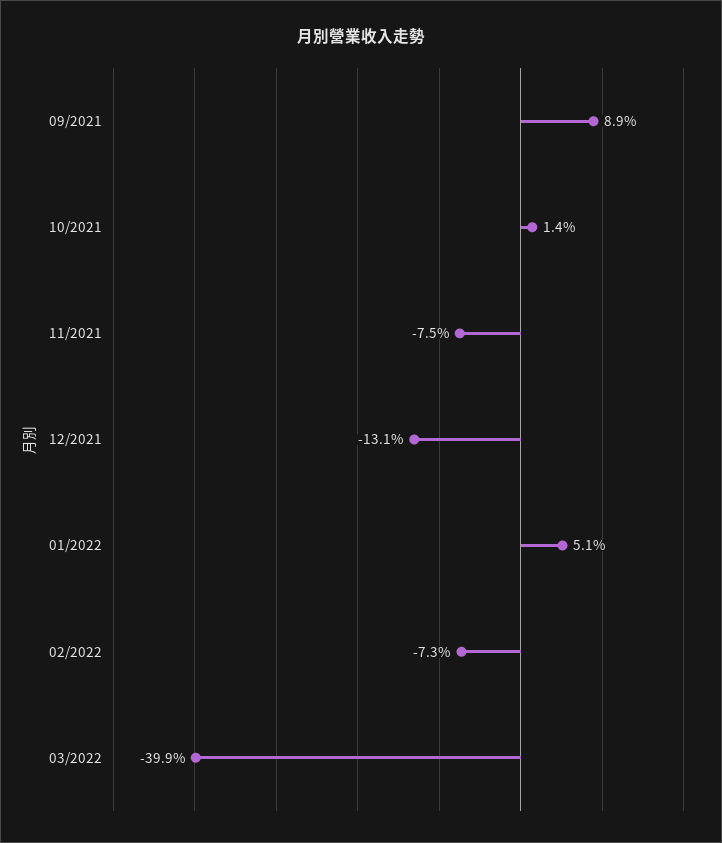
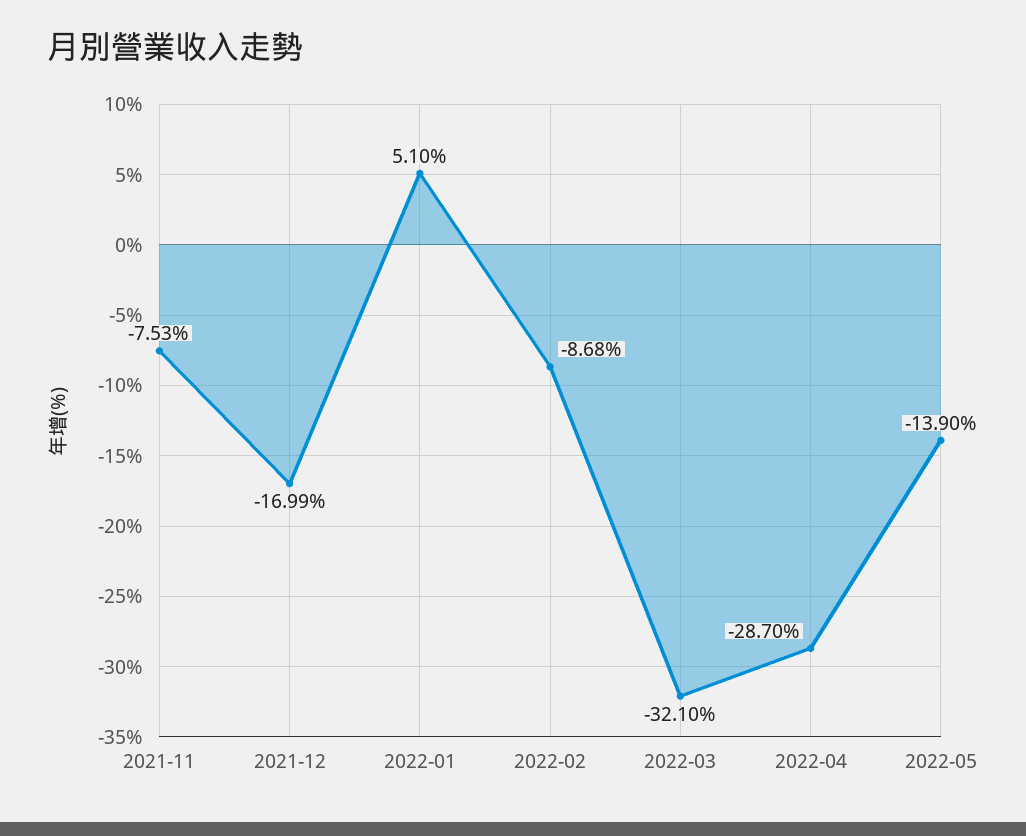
09/2021: 8.9 -> none
10/2021: 1.4 -> none
12/2021: -13.1 -> -16.99
02/2022: -7.3 -> -8.68
03/2022: -39.9 -> -32.1
2022-04: none -> -28.7
2022-05: none -> -13.9

